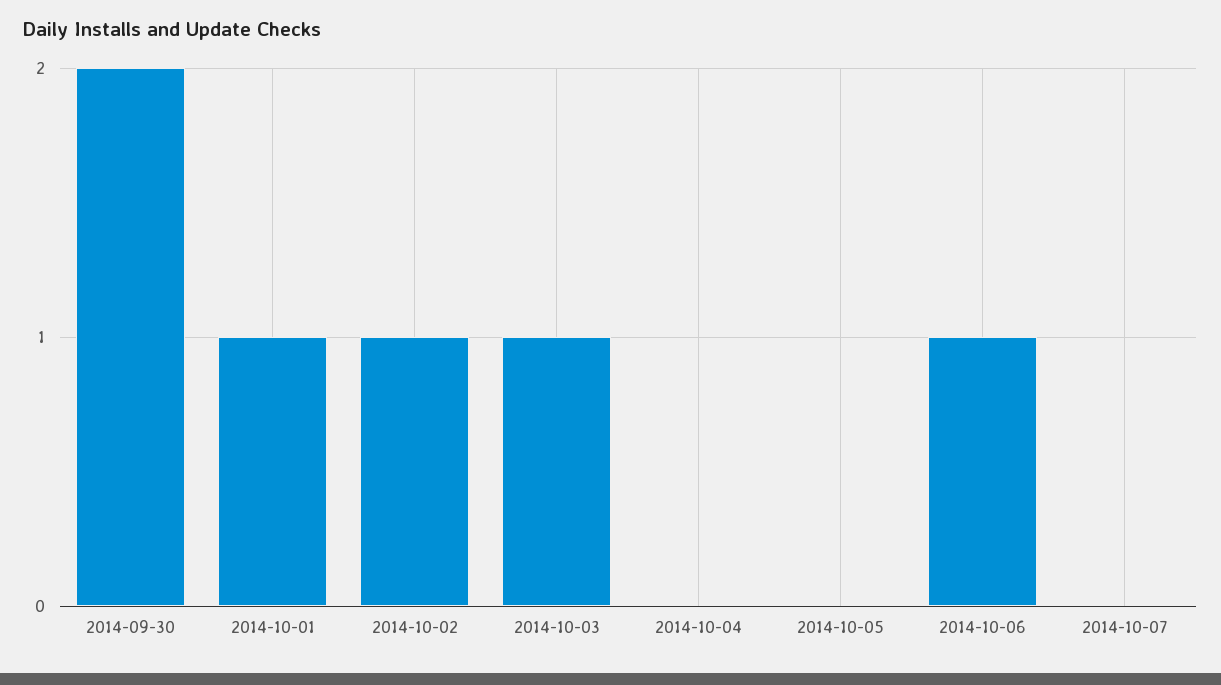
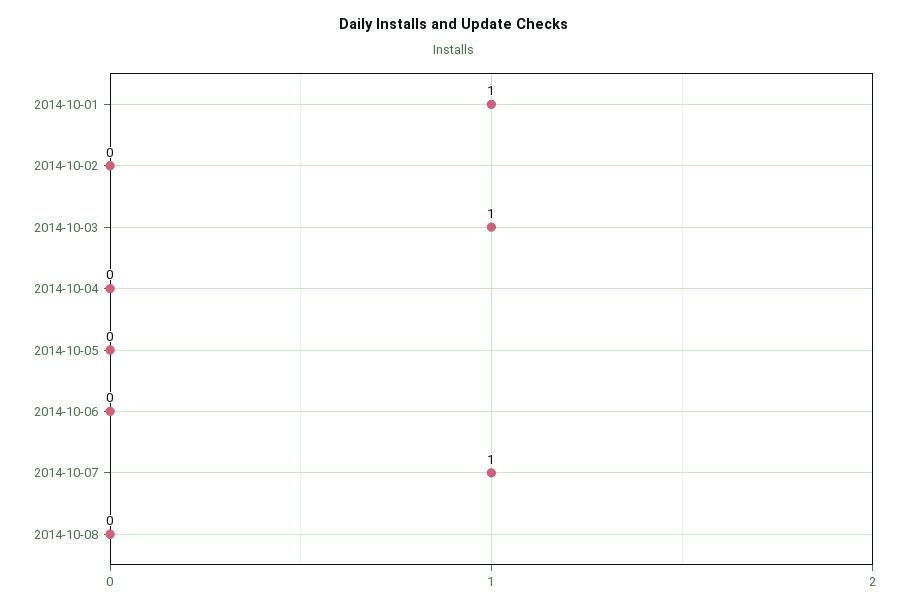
2014-09-30: 2 -> none
2014-10-02: 1 -> 0
2014-10-06: 1 -> 0
2014-10-07: 0 -> 1
2014-10-08: none -> 0

